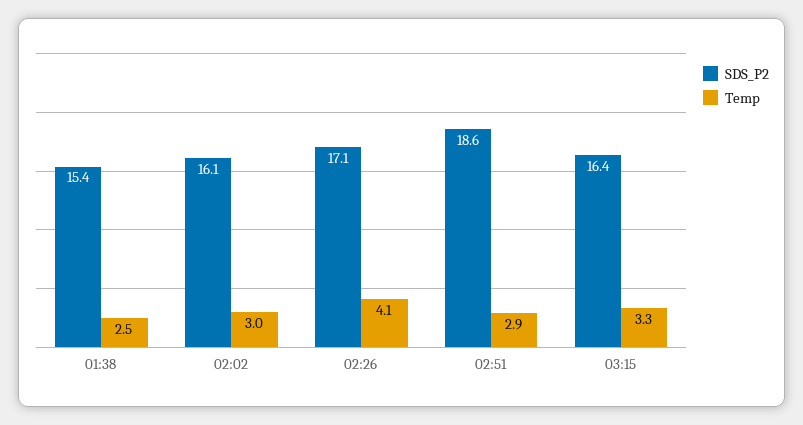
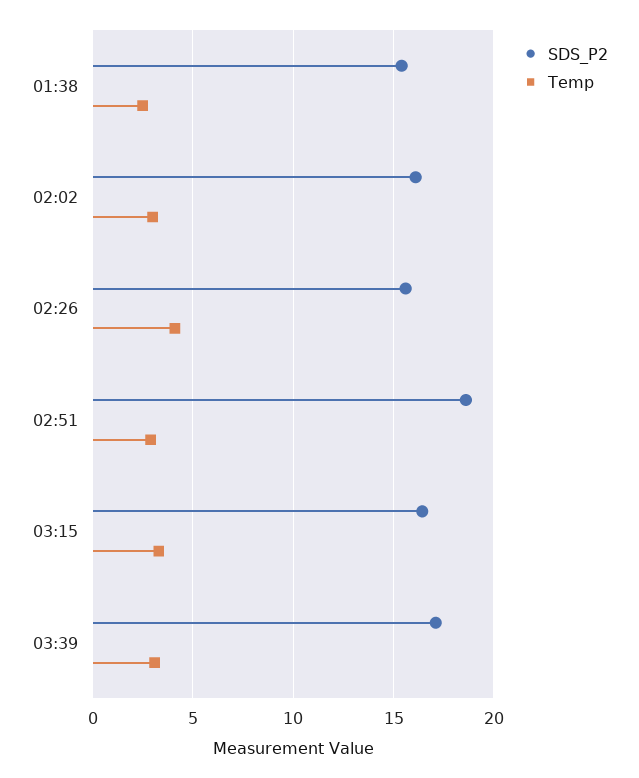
SDS_P2, 02:26: 17.1 -> 15.5
SDS_P2, 03:39: none -> 17
Temp, 03:39: none -> 3

